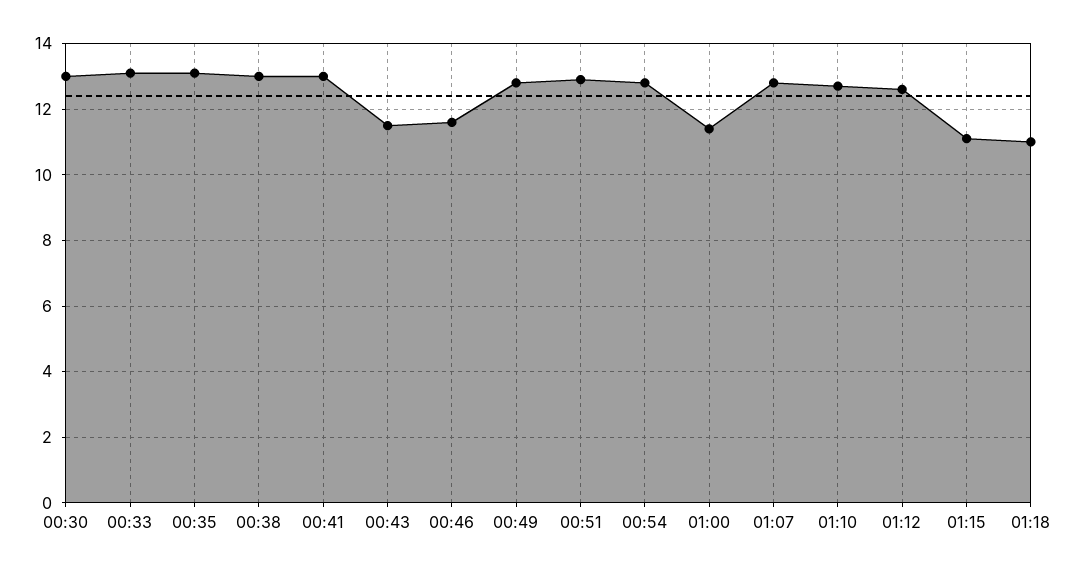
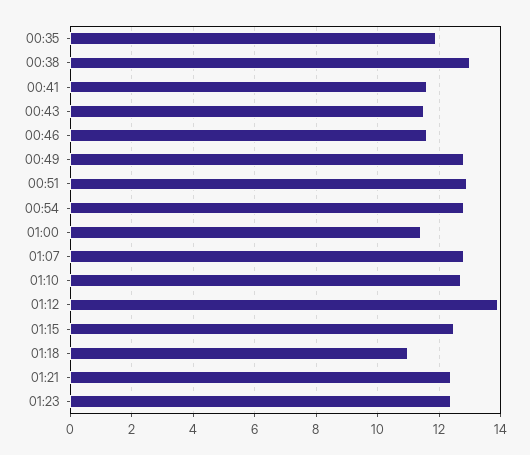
00:30: 13 -> none
00:33: 13 -> none
00:35: 13 -> 12
00:41: 13 -> 11.5
01:12: 12.5 -> 14
01:15: 11 -> 12.5
01:21: none -> 12.5
01:23: none -> 12.5

